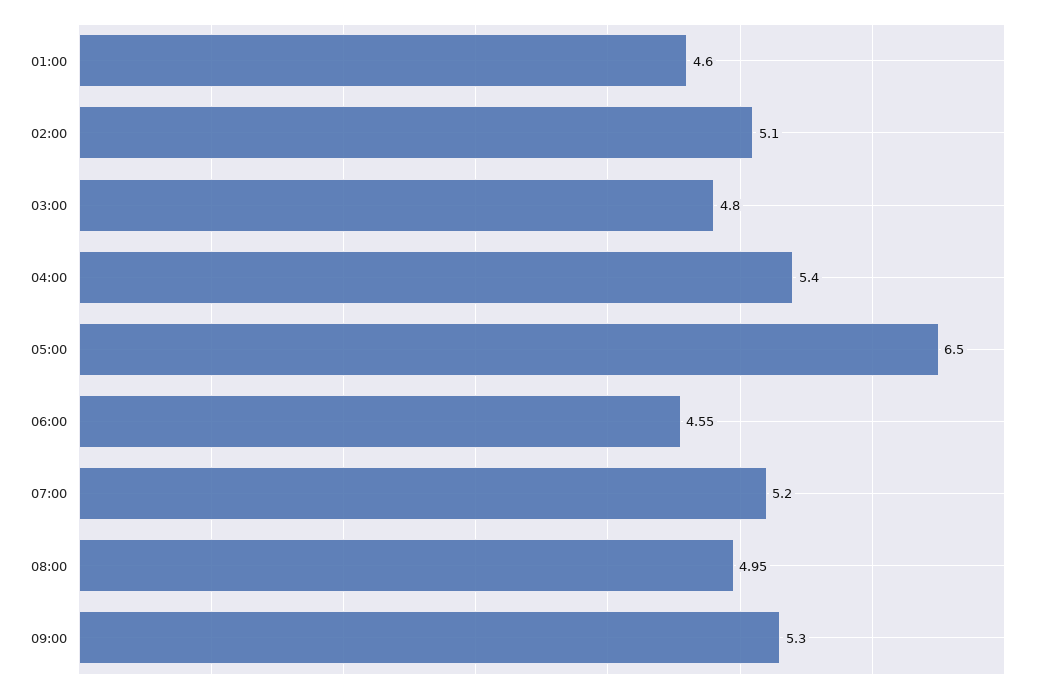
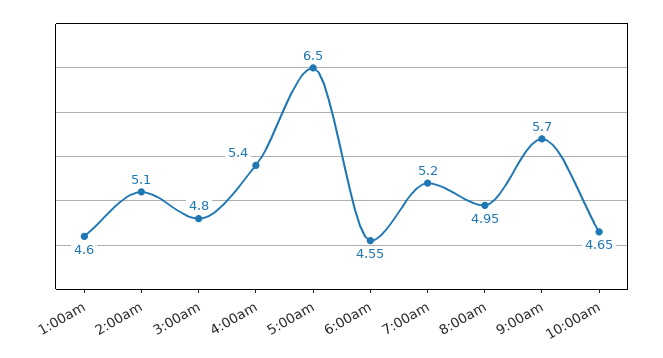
09:00: 5.3 -> 5.7
10:00am: none -> 4.65

